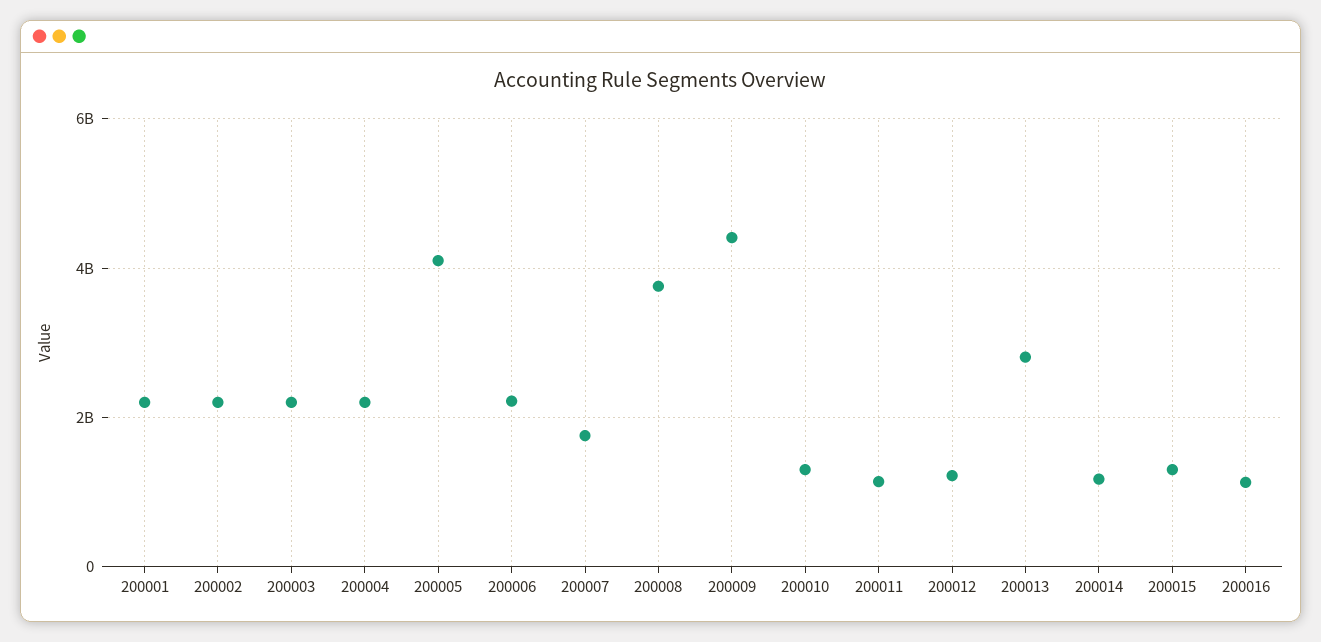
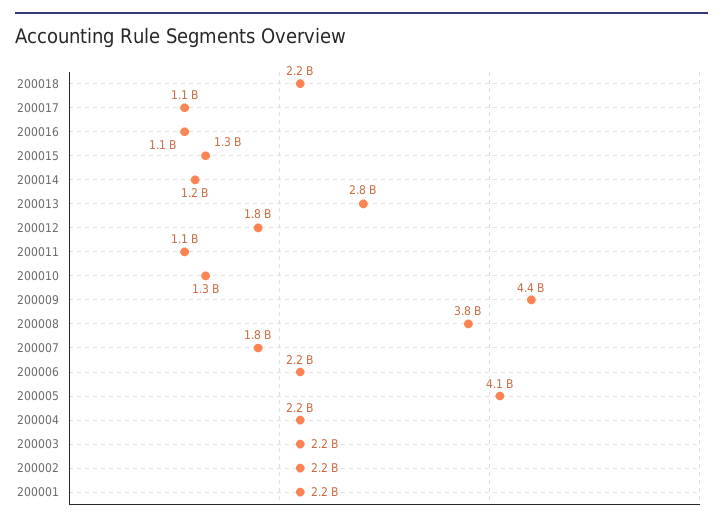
200012: 1200000000 -> 1800000000
200018: none -> 2200000000
200017: none -> 1100000000

